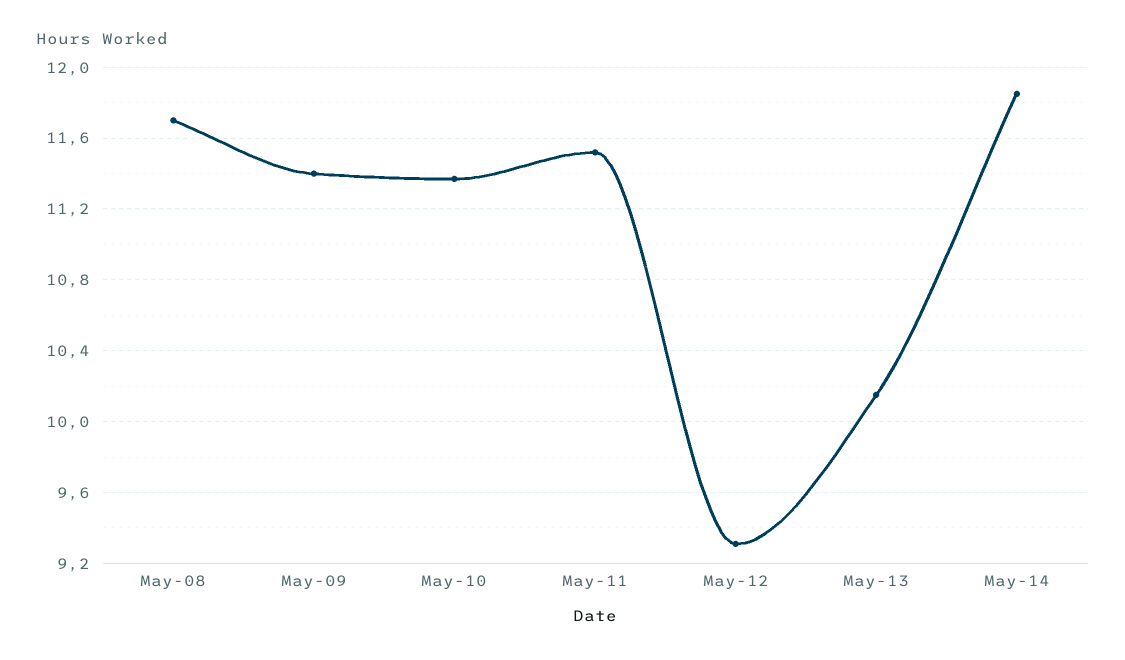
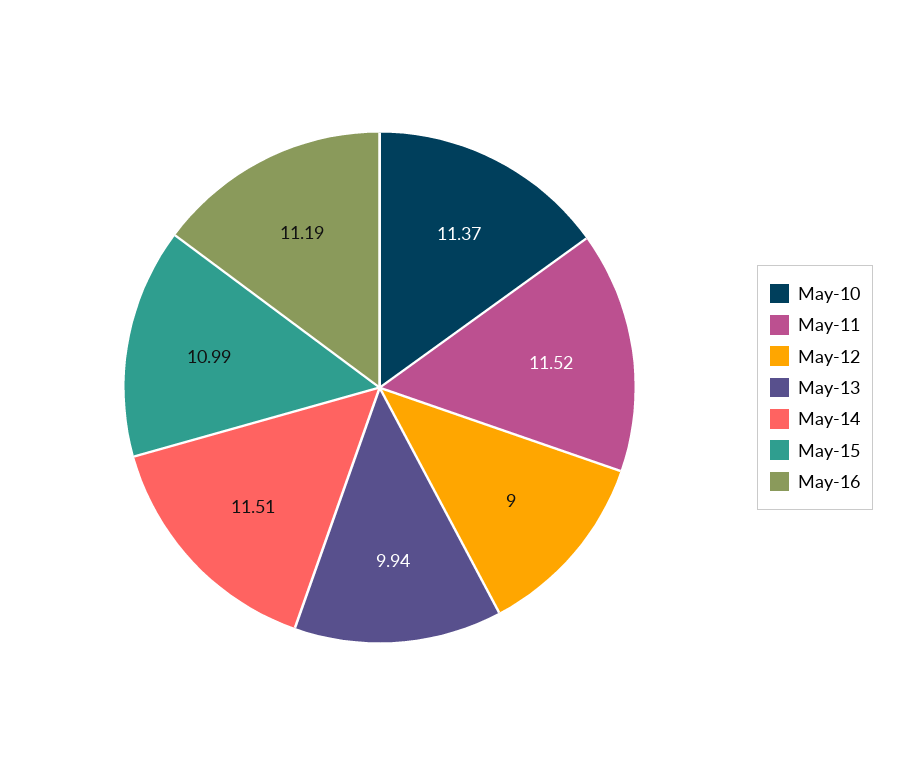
May-08: 11.7 -> none
May-09: 11.4 -> none
May-12: 9.3 -> 9
May-13: 10.15 -> 9.94
May-14: 11.85 -> 11.51
May-15: none -> 10.99
May-16: none -> 11.19

